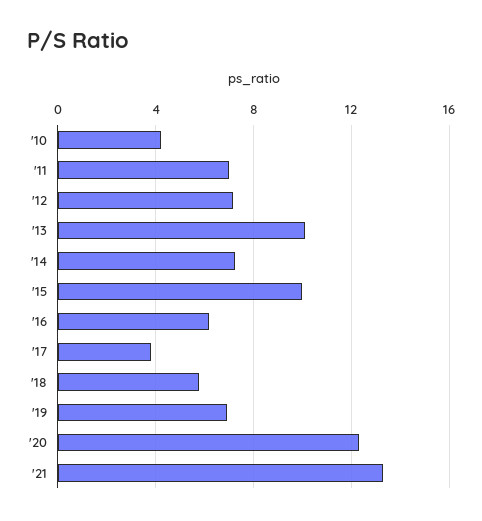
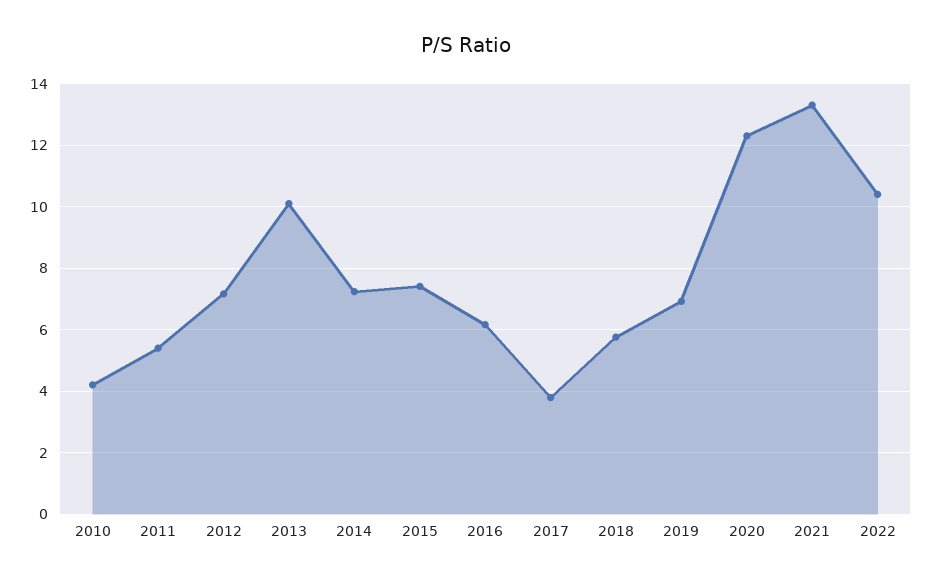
'11: 7 -> 5.4
'15: 10 -> 7.4
2022: none -> 10.4

